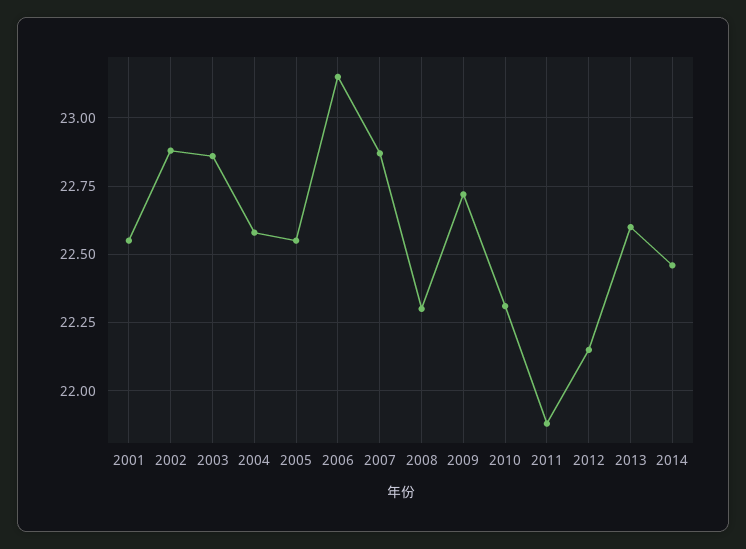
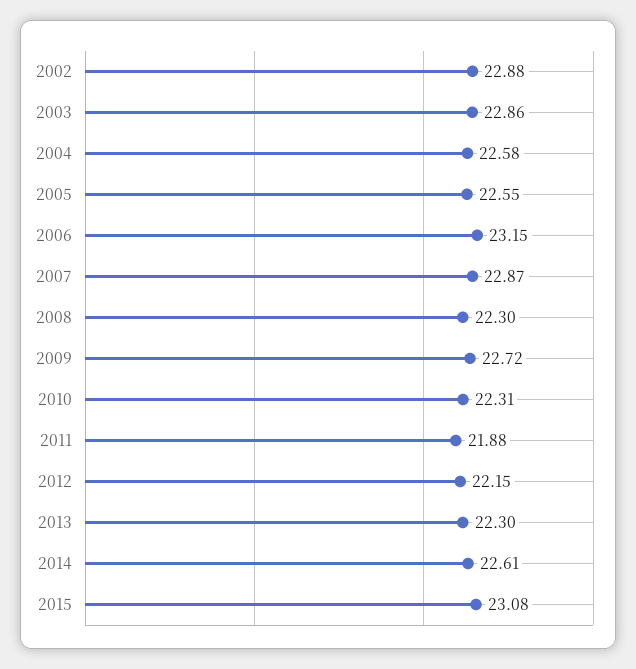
2001: 22.55 -> none
2013: 22.6 -> 22.3
2014: 22.45 -> 22.61
2015: none -> 23.08

